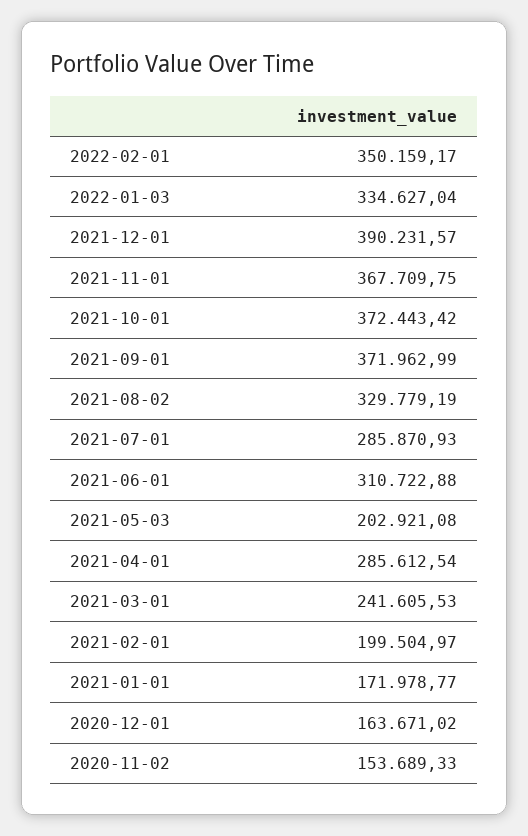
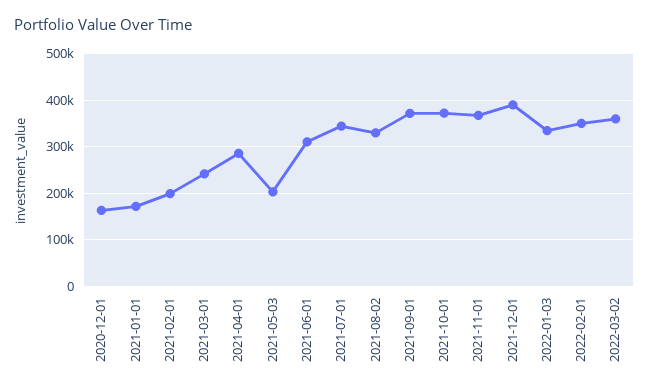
2021-07-01: 285870.93 -> 340000
2020-11-02: 153689.33 -> none
2022-03-02: none -> 360000

